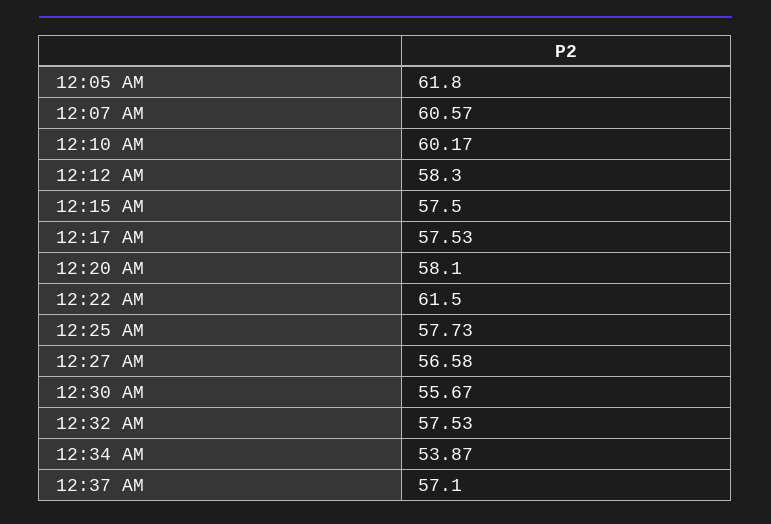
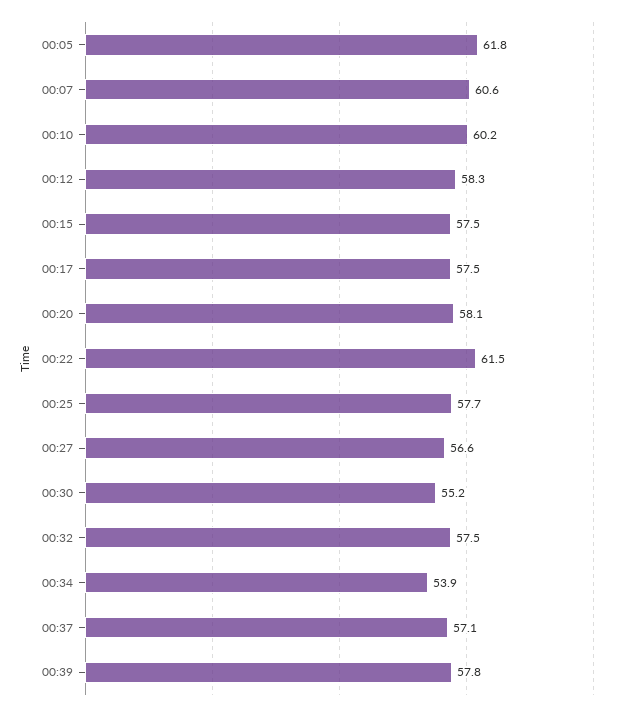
12:30 AM: 55.67 -> 55.2
00:39: none -> 57.8

